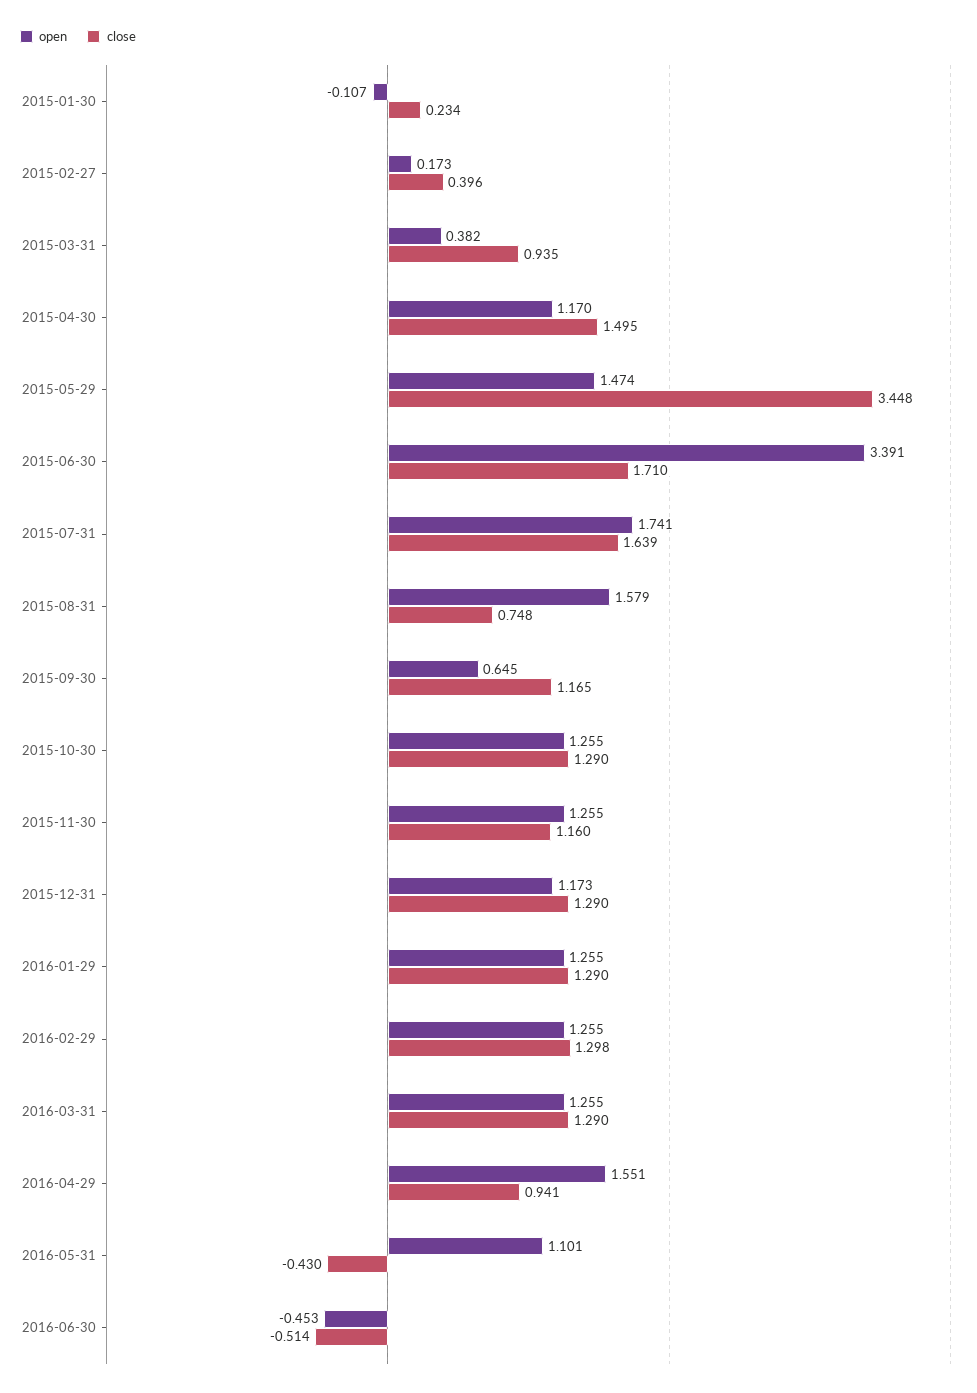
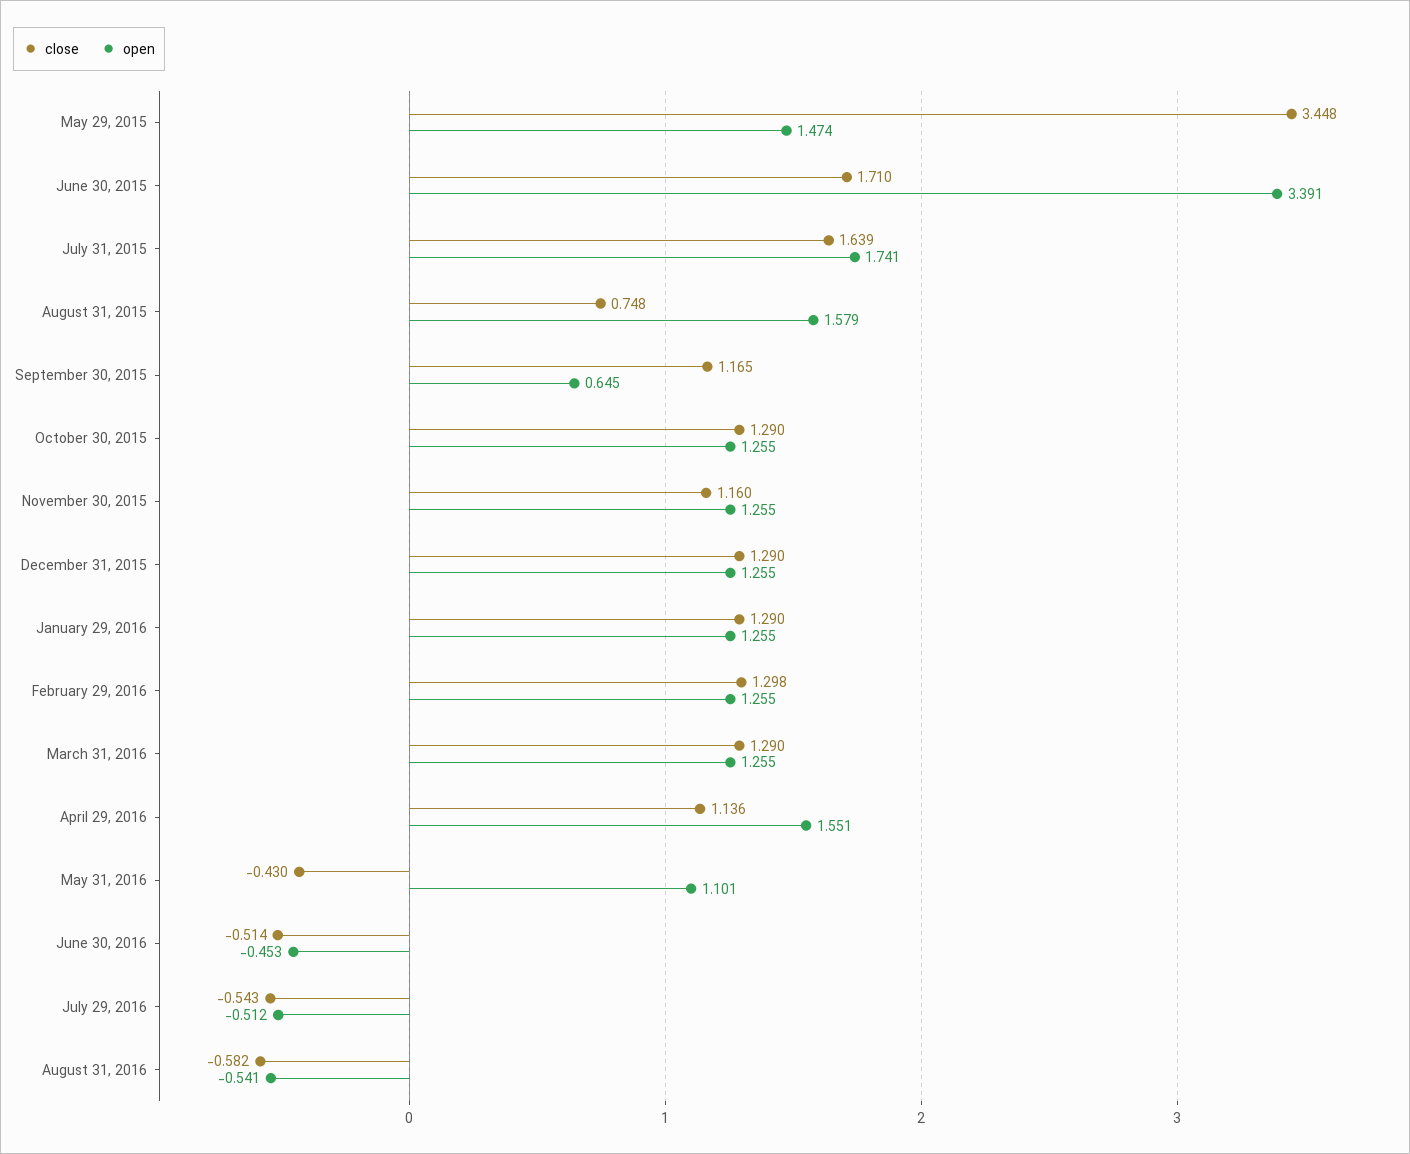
open, 2015-01-30: -0.107 -> none
close, 2015-01-30: 0.234 -> none
open, 2015-02-27: 0.173 -> none
close, 2015-02-27: 0.396 -> none
open, 2015-03-31: 0.382 -> none
close, 2015-03-31: 0.935 -> none
open, 2015-04-30: 1.17 -> none
close, 2015-04-30: 1.495 -> none
open, 2015-12-31: 1.173 -> 1.255
close, 2016-04-29: 0.941 -> 1.136
close, July 29, 2016: none -> -0.543
open, July 29, 2016: none -> -0.512
close, August 31, 2016: none -> -0.582
open, August 31, 2016: none -> -0.541

